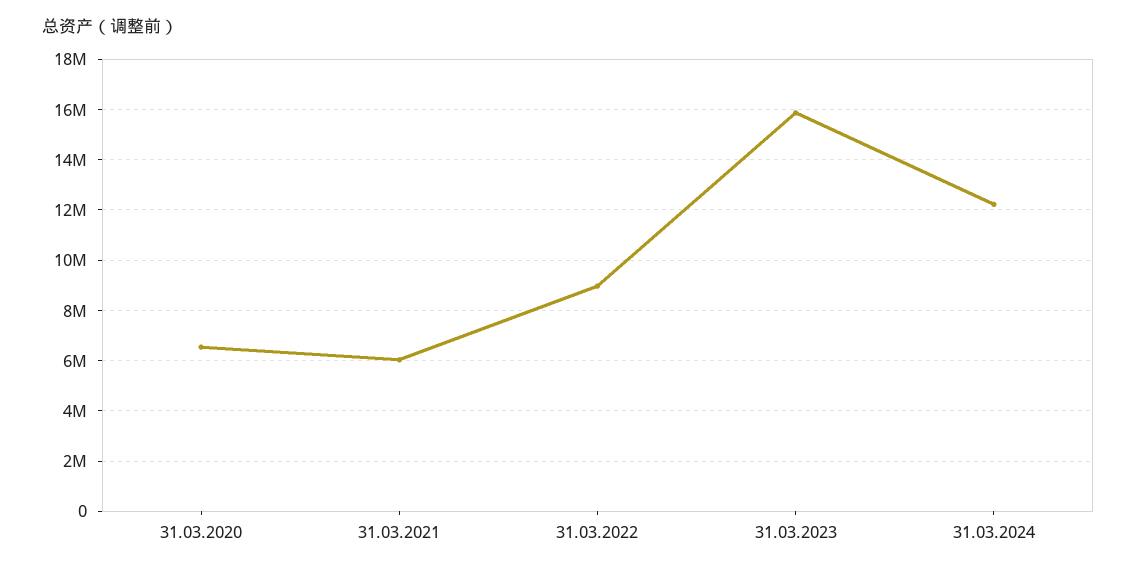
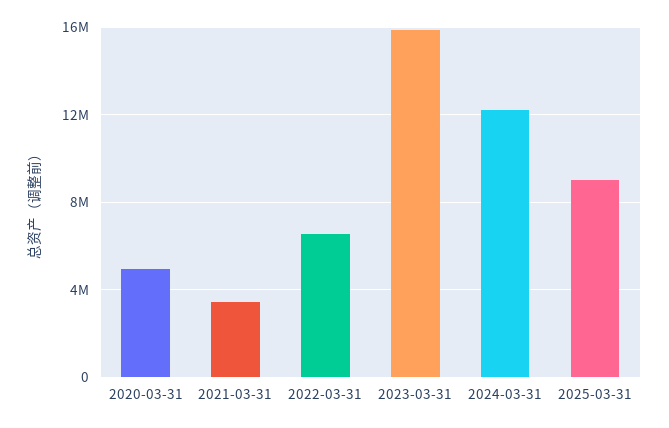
31.03.2020: 6500000 -> 5000000
31.03.2021: 6000000 -> 3500000
31.03.2022: 9000000 -> 6500000
2025-03-31: none -> 9000000

